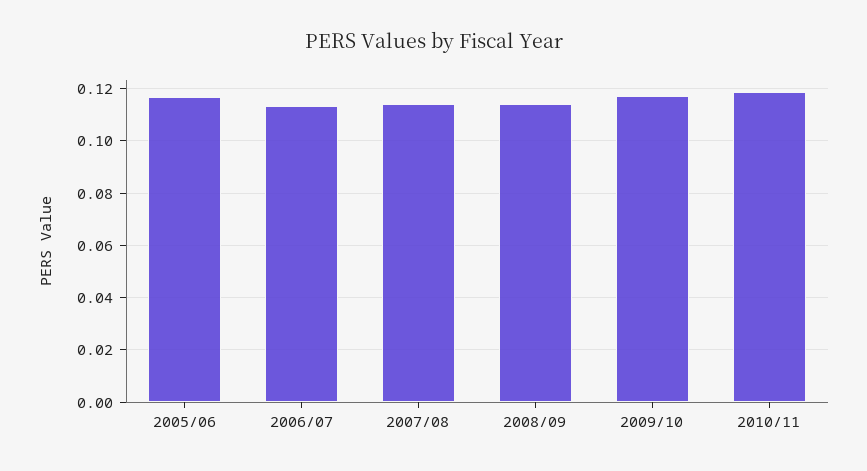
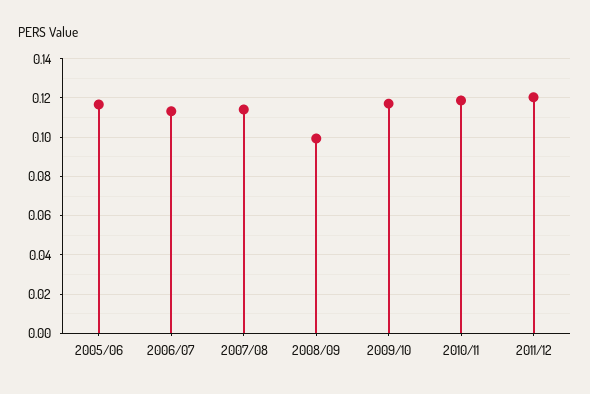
2008/09: 0.115 -> 0.1
2011/12: none -> 0.12

